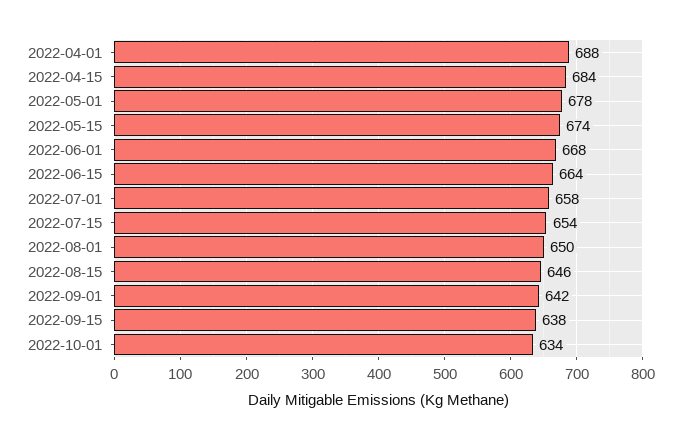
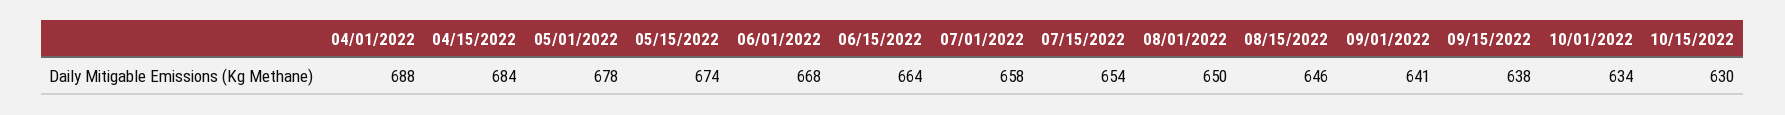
2022-09-01: 642 -> 641
10/15/2022: none -> 630

